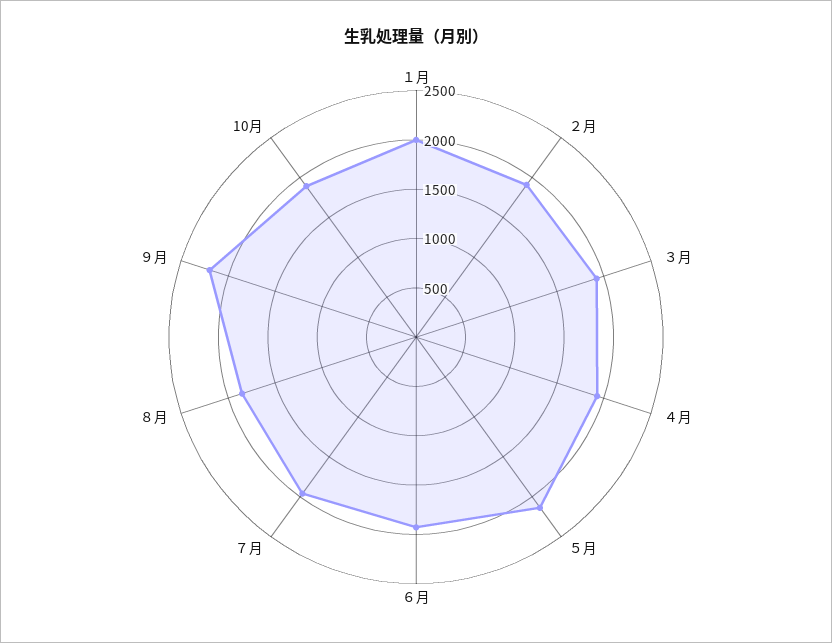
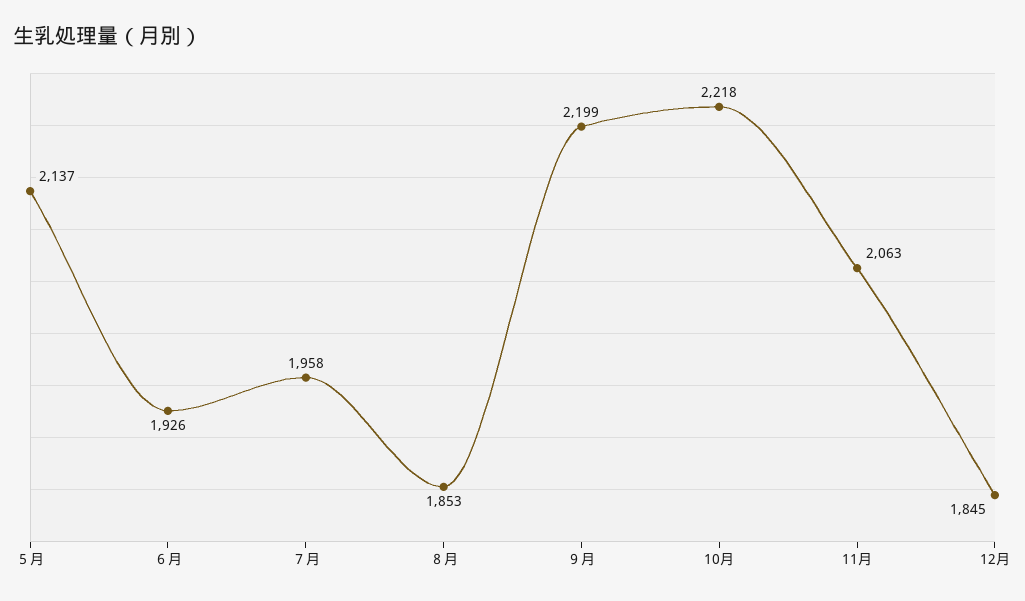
１月: 2000 -> none
２月: 1900 -> none
３月: 1900 -> none
４月: 1900 -> none
10月: 1900 -> 2218
11月: none -> 2063
12月: none -> 1845

